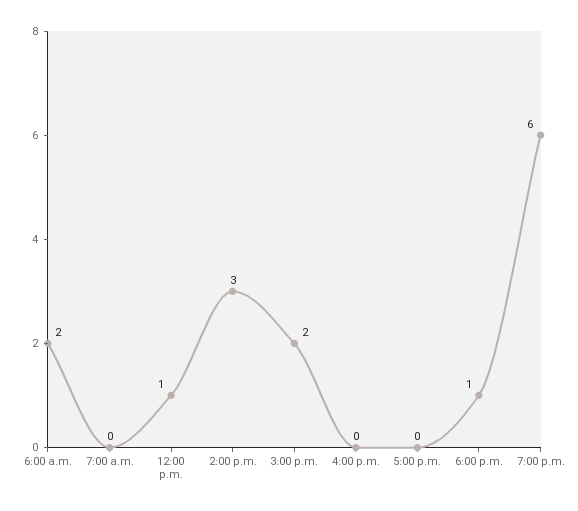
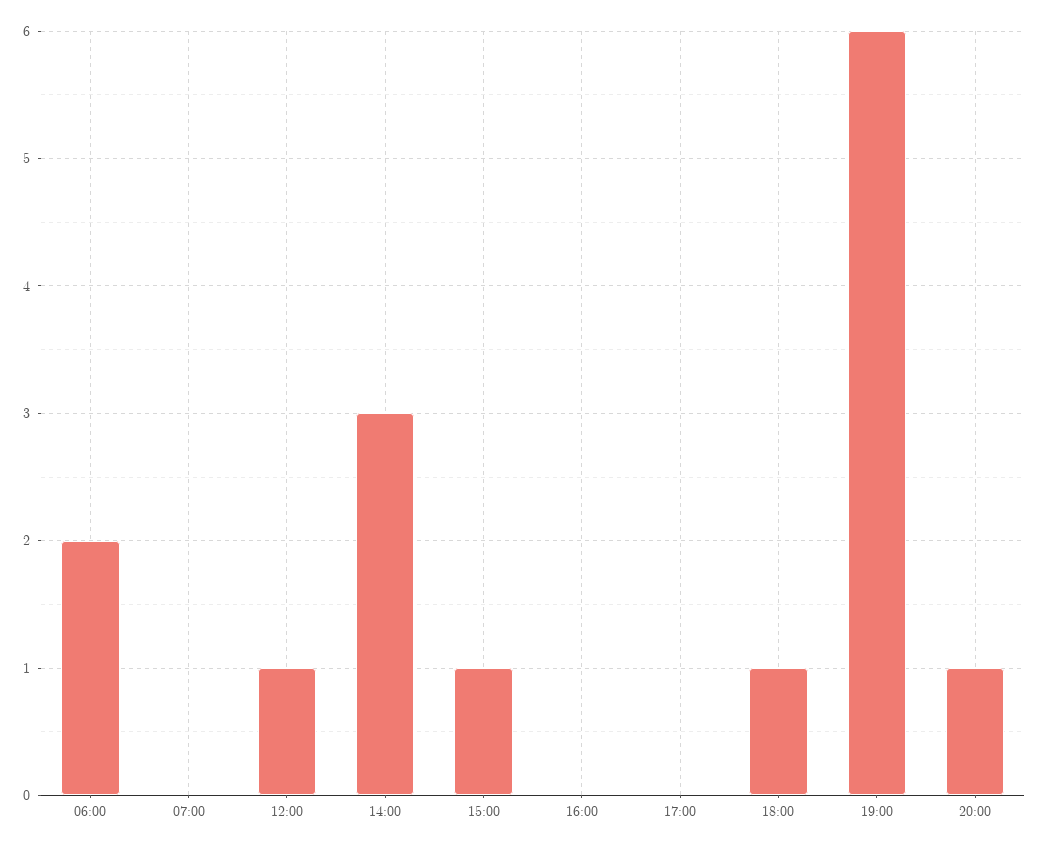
3:00 p.m.: 2 -> 1
20:00: none -> 1

